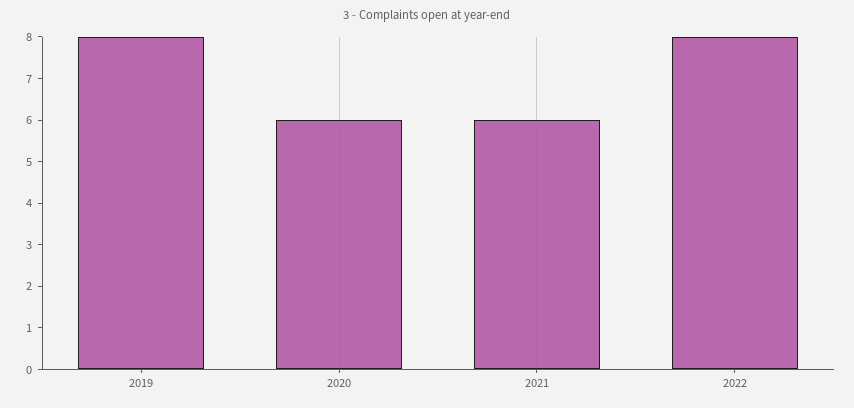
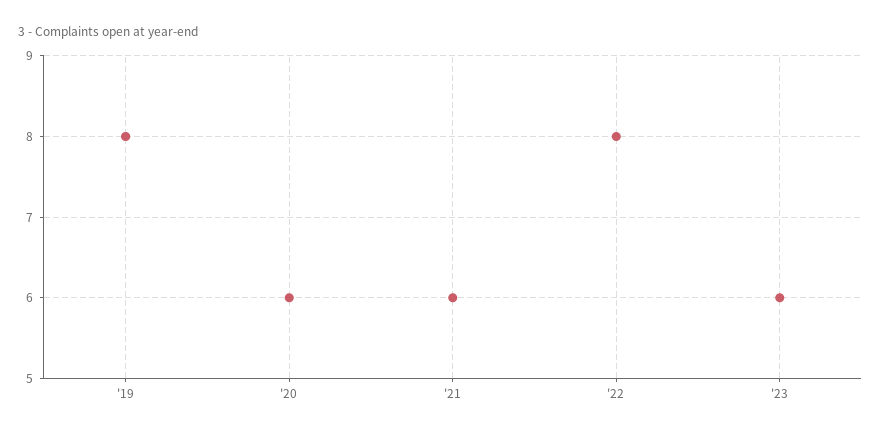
'23: none -> 6

